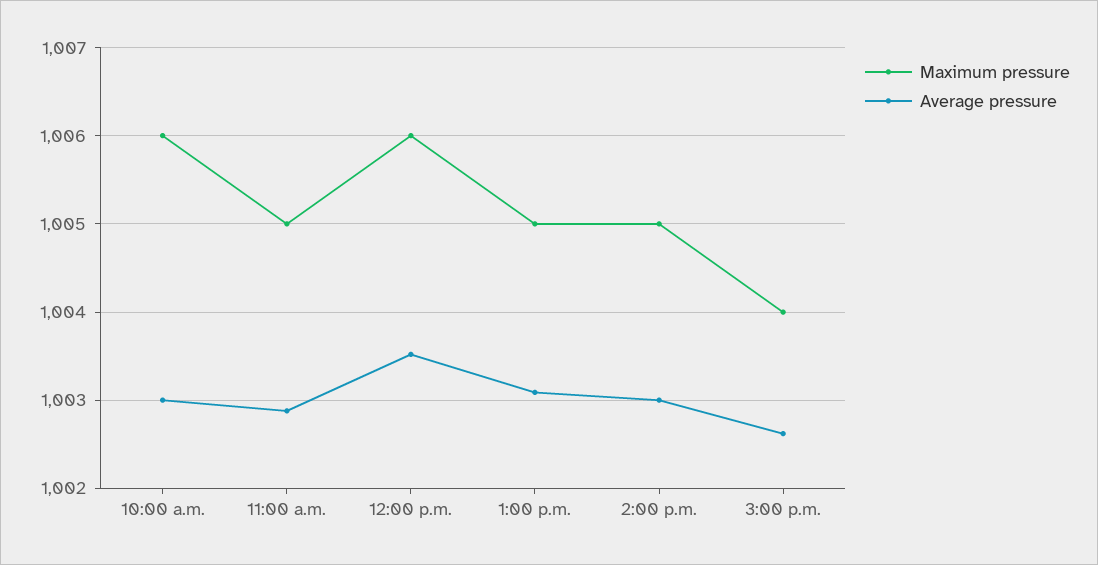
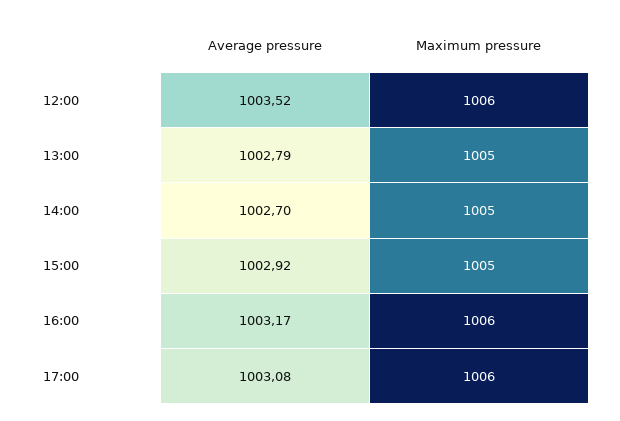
Maximum pressure, 10:00 a.m.: 1006 -> none
Average pressure, 10:00 a.m.: 1003 -> none
Maximum pressure, 11:00 a.m.: 1005 -> none
Average pressure, 11:00 a.m.: 1002.9 -> none
Average pressure, 1:00 p.m.: 1003.1 -> 1002.79
Average pressure, 2:00 p.m.: 1003 -> 1002.7
Maximum pressure, 3:00 p.m.: 1004 -> 1005
Average pressure, 3:00 p.m.: 1002.6 -> 1002.92
Average pressure, 16:00: none -> 1003.17
Maximum pressure, 16:00: none -> 1006
Average pressure, 17:00: none -> 1003.08
Maximum pressure, 17:00: none -> 1006

